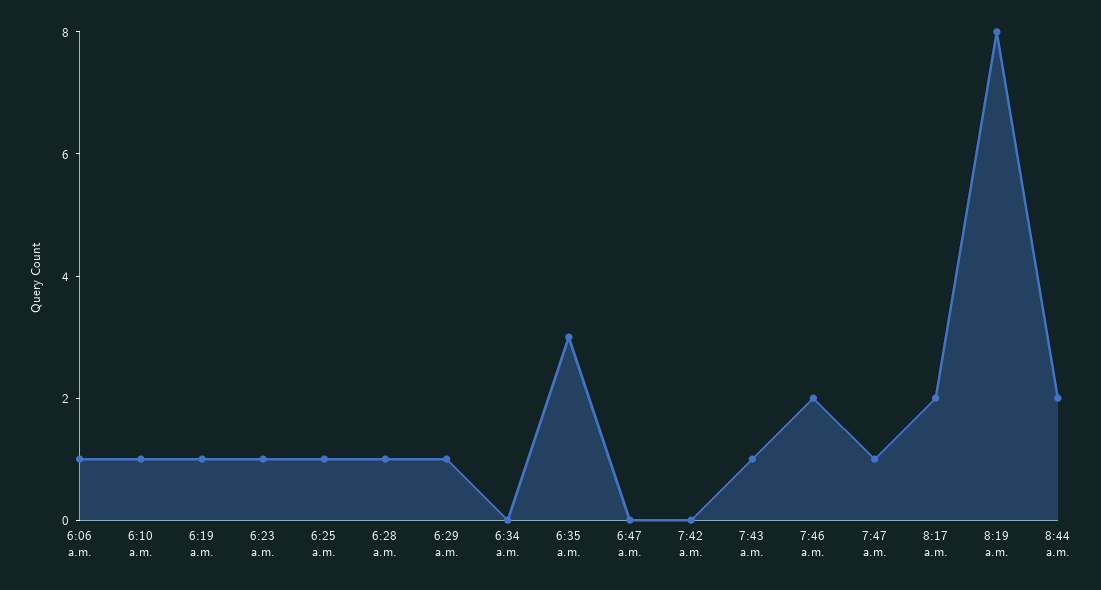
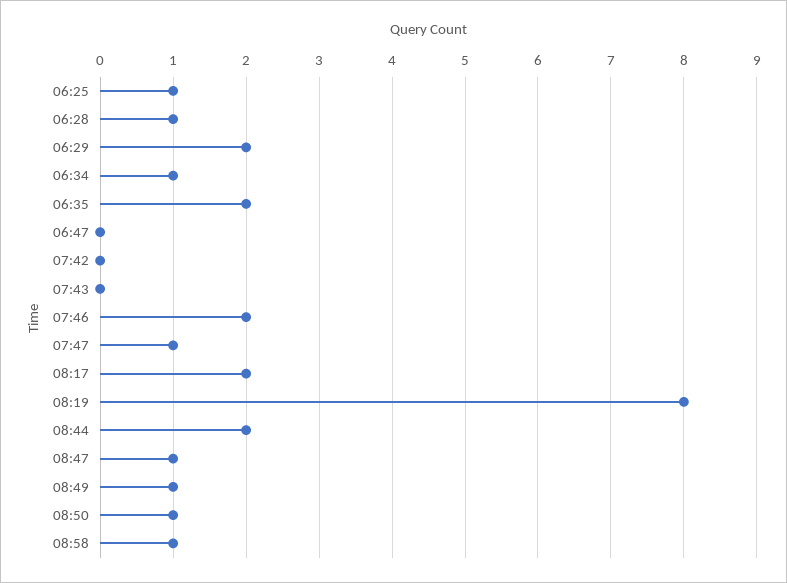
6:06 a.m.: 1 -> none
6:10 a.m.: 1 -> none
6:19 a.m.: 1 -> none
6:23 a.m.: 1 -> none
6:29 a.m.: 1 -> 2
6:34 a.m.: 0 -> 1
6:35 a.m.: 3 -> 2
7:43 a.m.: 1 -> 0
08:47: none -> 1
08:49: none -> 1
08:50: none -> 1
08:58: none -> 1

